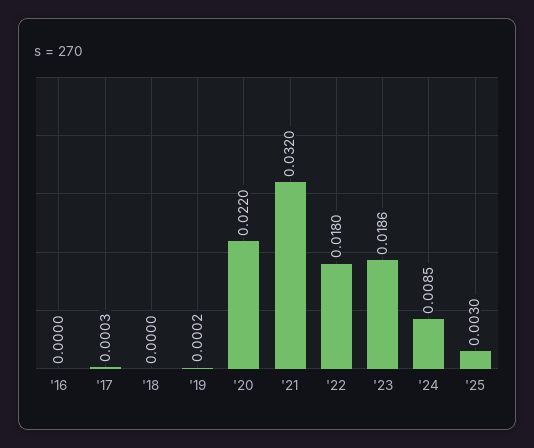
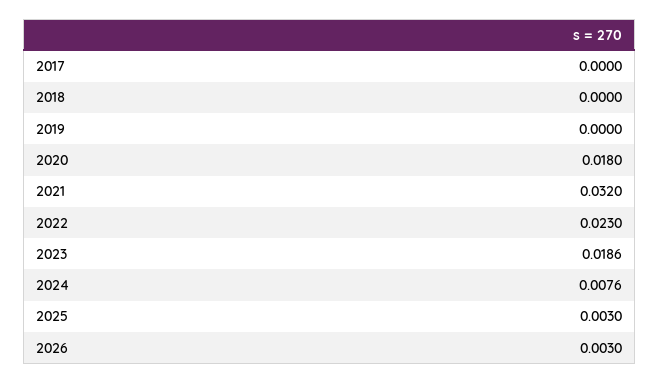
'16: 0 -> none
'17: 0.0003 -> 0
'19: 0.0002 -> 0
'20: 0.022 -> 0.018
'22: 0.018 -> 0.023
'24: 0.0085 -> 0.0076
2026: none -> 0.003

